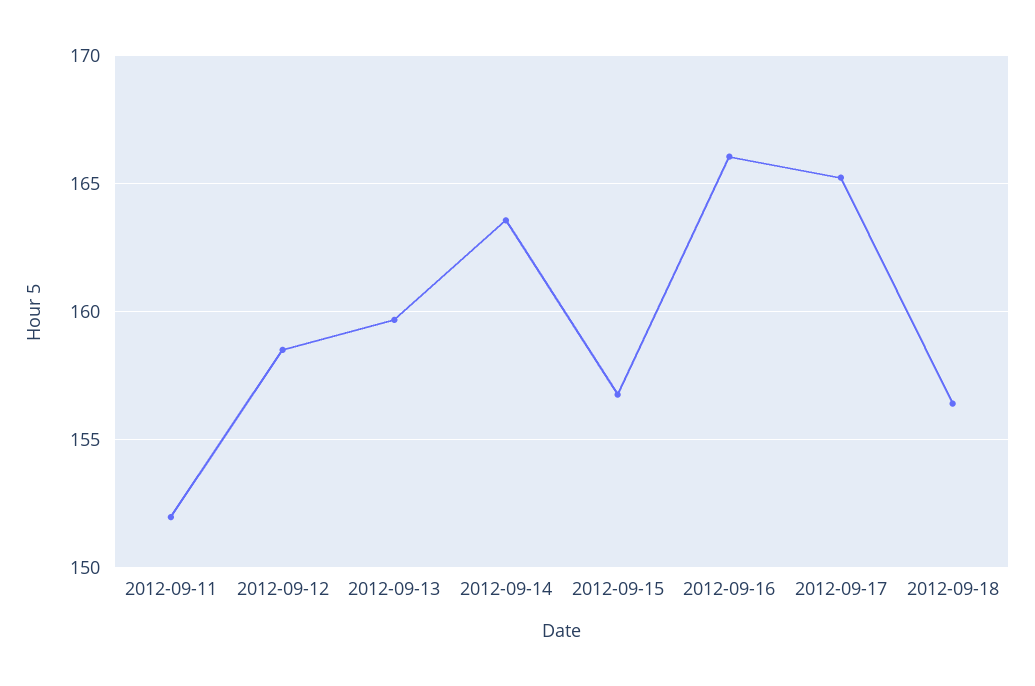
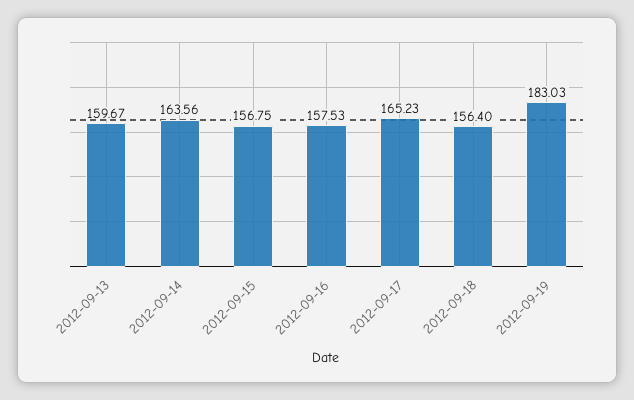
2012-09-11: 152 -> none
2012-09-12: 158.5 -> none
2012-09-16: 166 -> 157.53
2012-09-19: none -> 183.03

